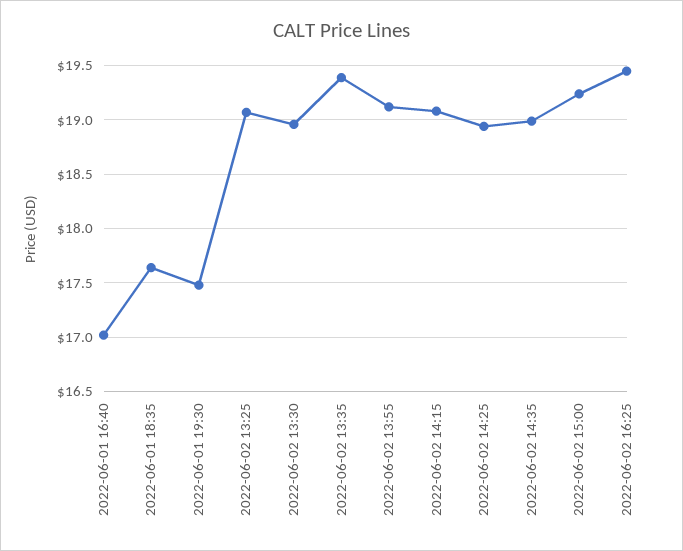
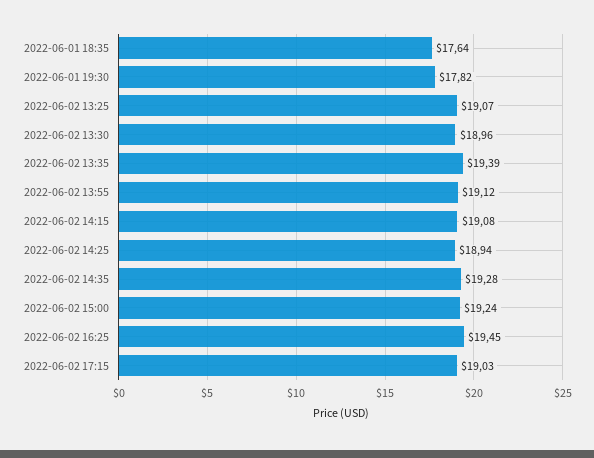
2022-06-01 16:40: 17 -> none
2022-06-01 19:30: 17.5 -> 17.82
2022-06-02 14:35: 19 -> 19.28
2022-06-02 17:15: none -> 19.03

